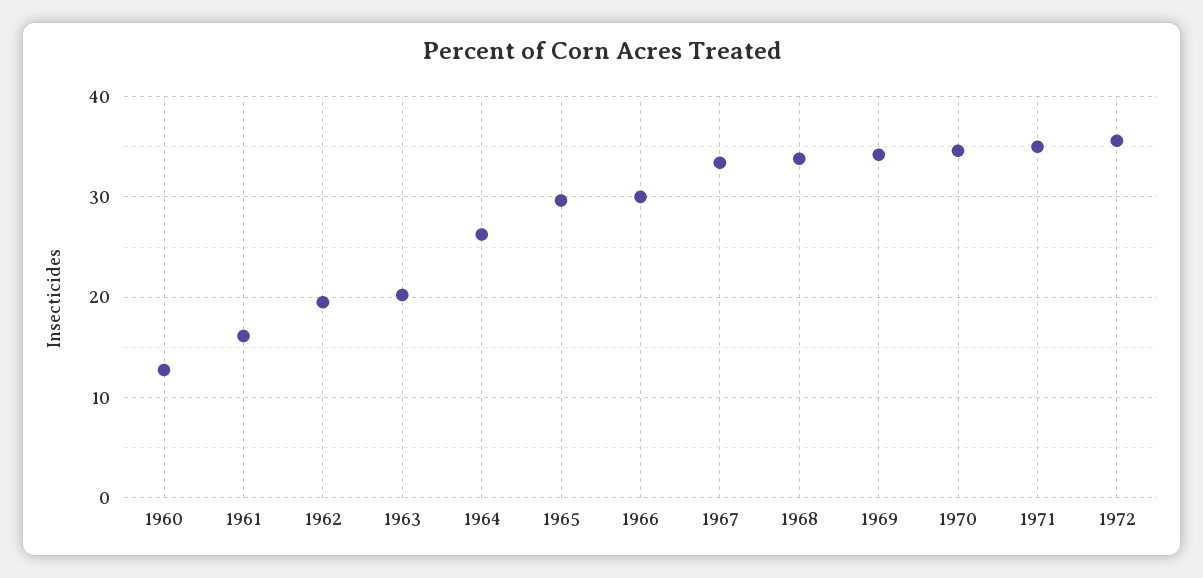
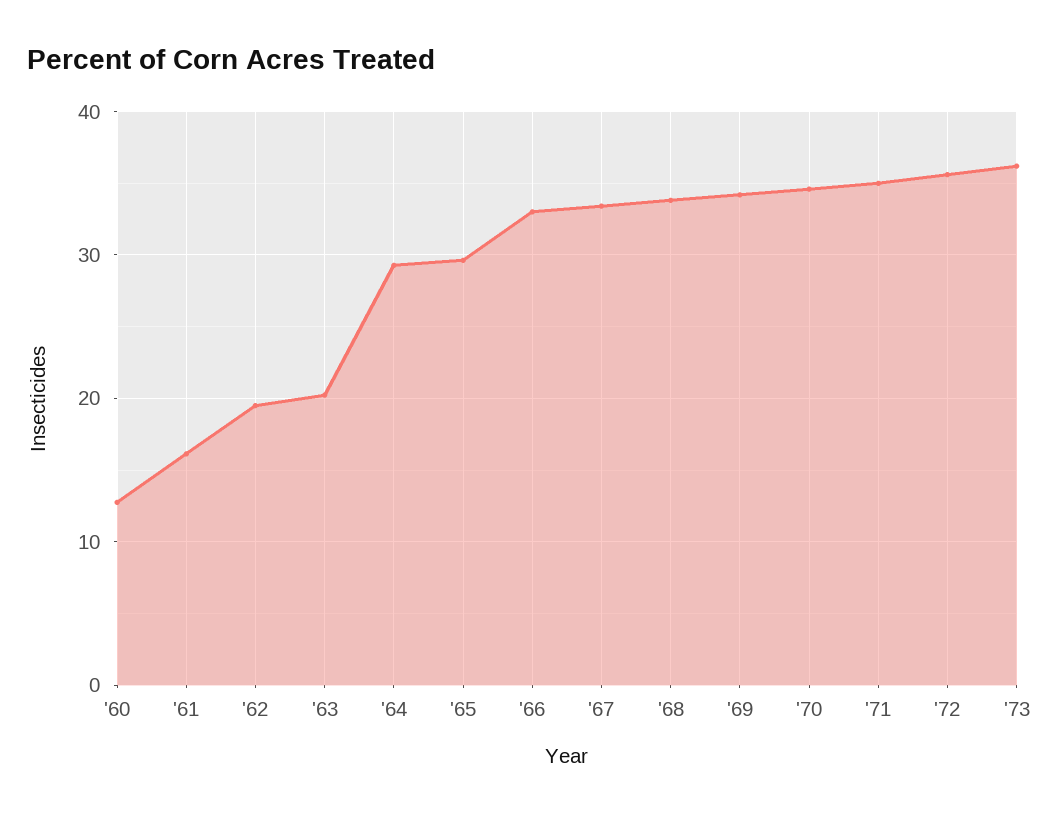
1964: 26 -> 29
1966: 30 -> 33
'73: none -> 36

